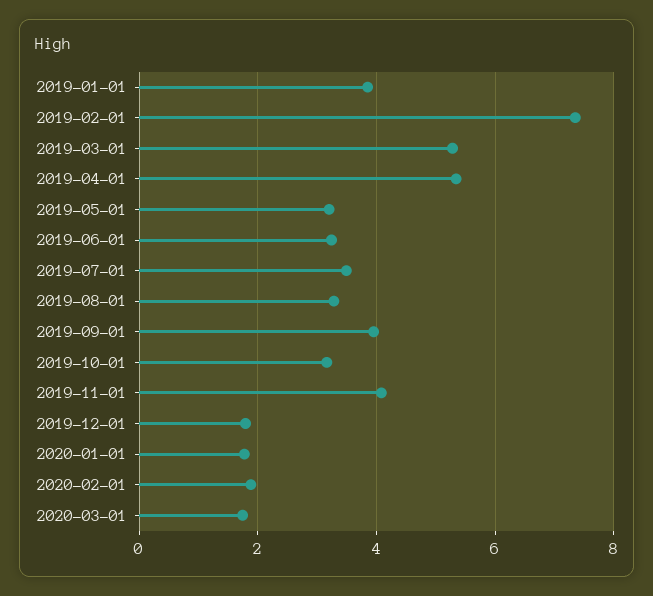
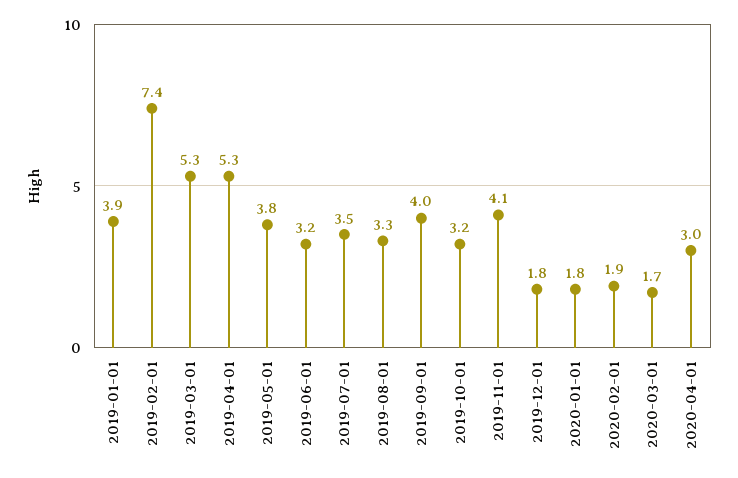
2019-05-01: 3.2 -> 3.8
2020-04-01: none -> 3

